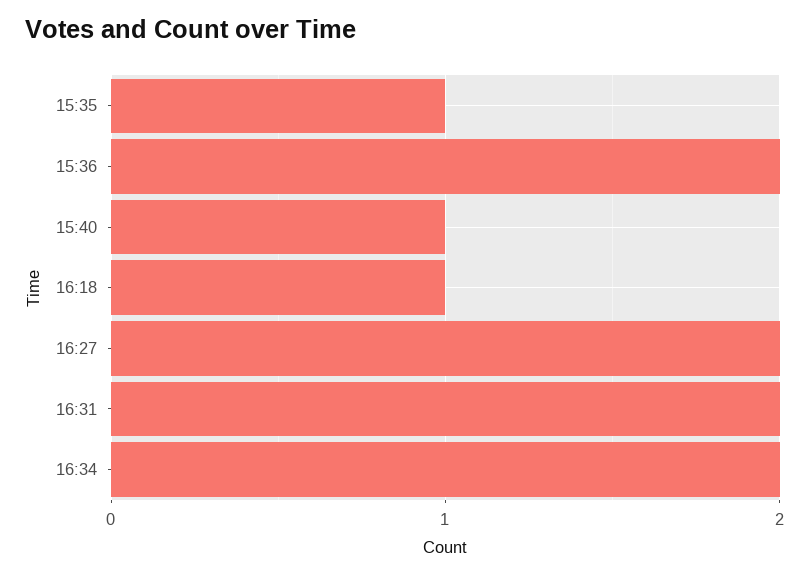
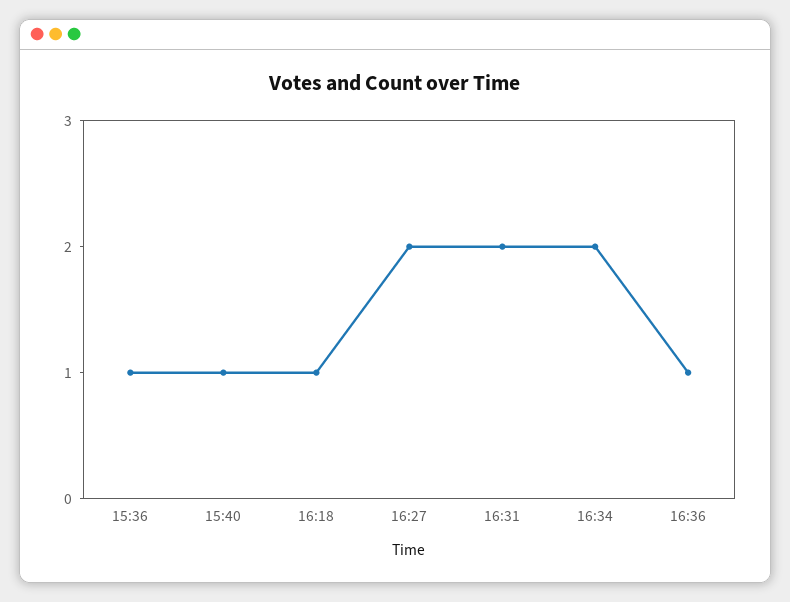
15:35: 1 -> none
15:36: 2 -> 1
16:36: none -> 1

